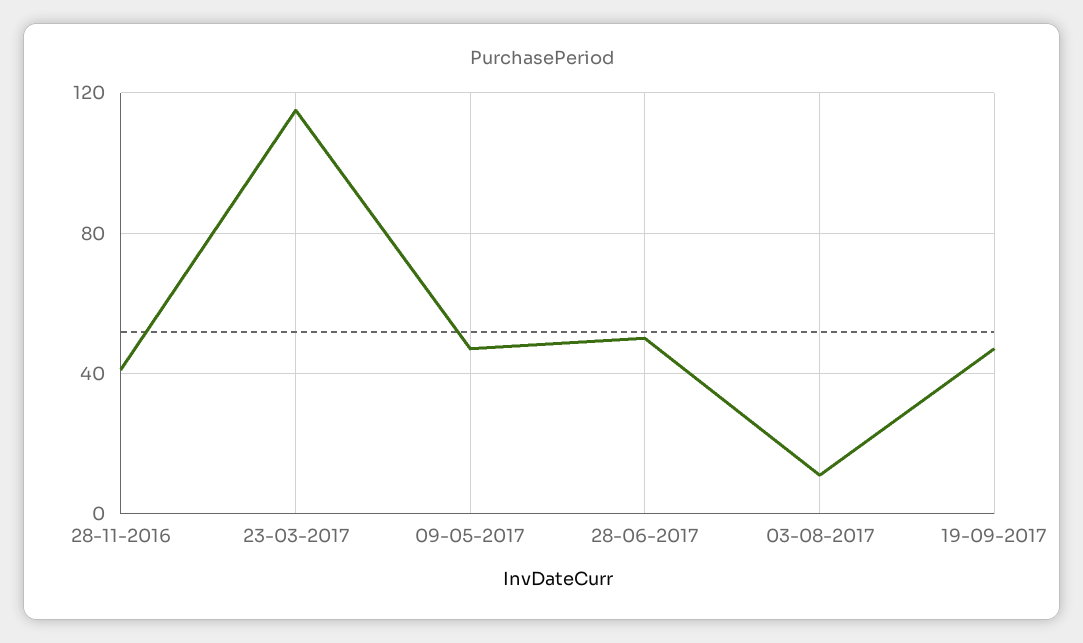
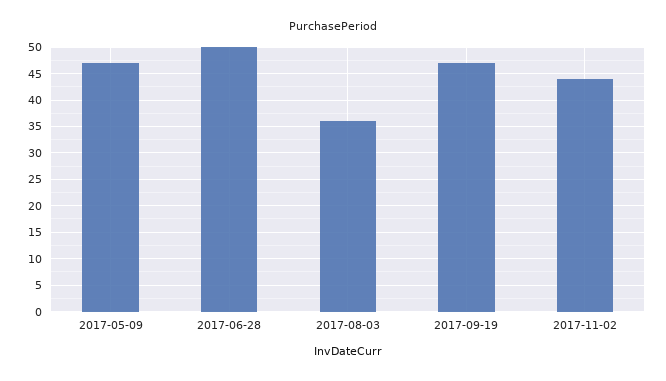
28-11-2016: 40 -> none
23-03-2017: 115 -> none
03-08-2017: 10 -> 35
2017-11-02: none -> 45

